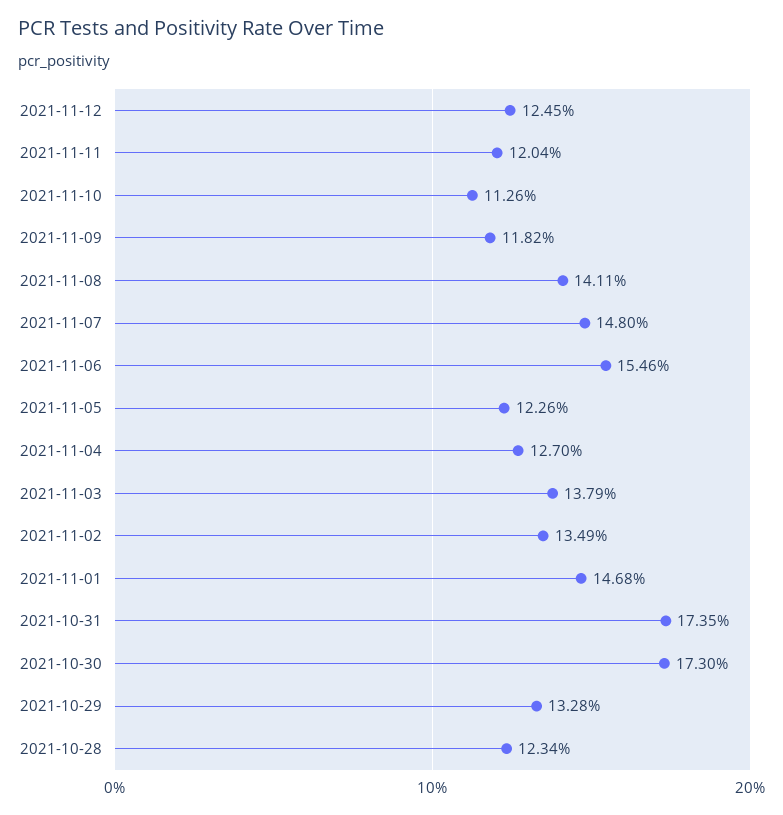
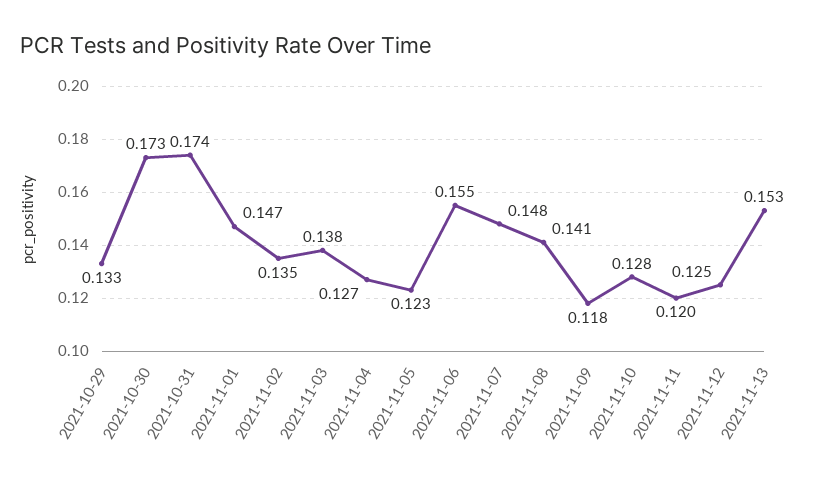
2021-11-10: 0.1126 -> 0.128
2021-10-28: 0.1234 -> none
2021-11-13: none -> 0.153

